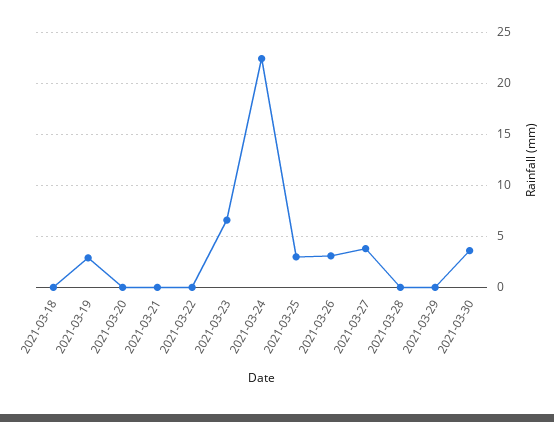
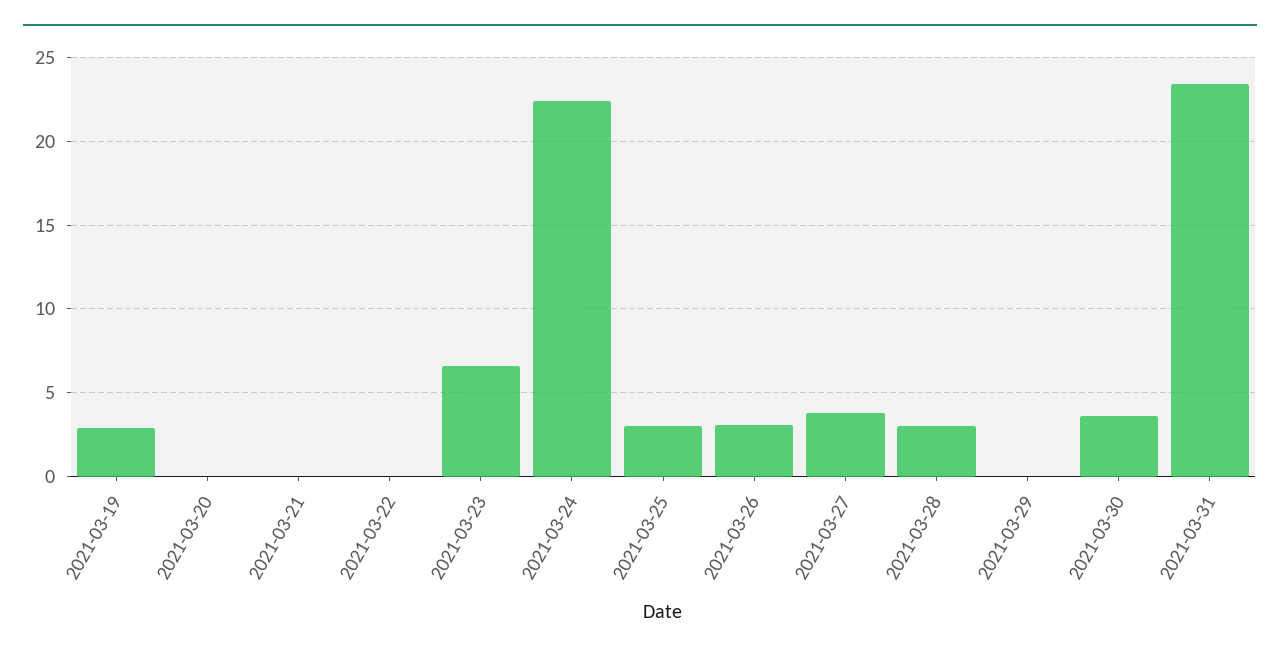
2021-03-18: 0 -> none
2021-03-28: 0 -> 3
2021-03-31: none -> 23.5

